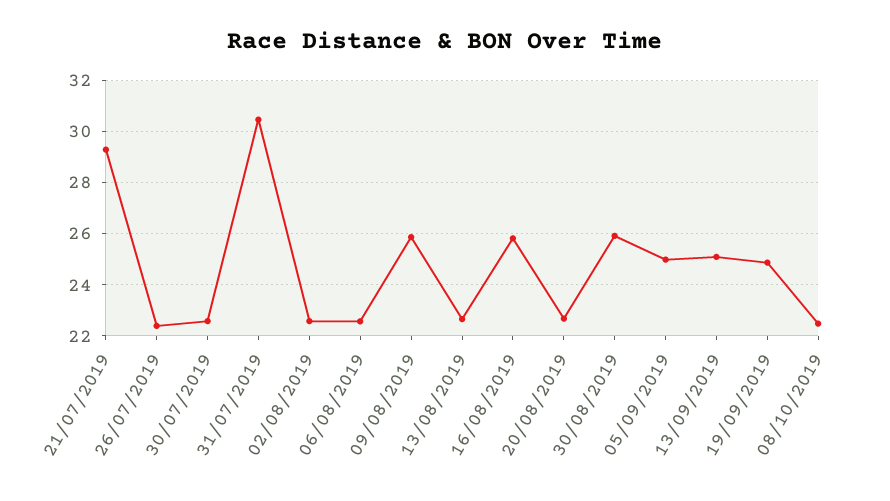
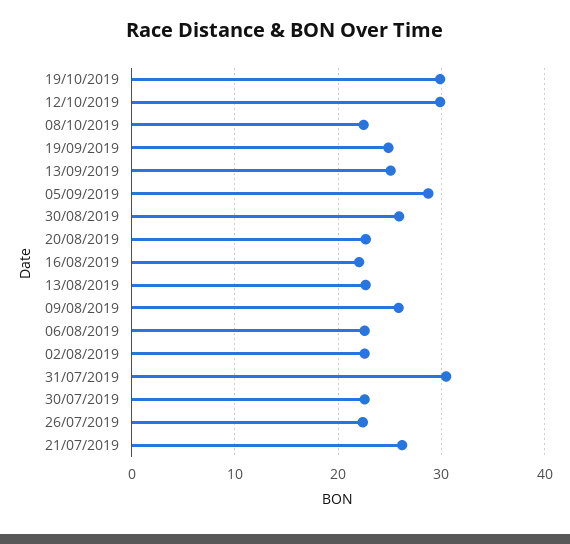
21/07/2019: 29.25 -> 26
16/08/2019: 25.75 -> 22
05/09/2019: 25 -> 29
19/10/2019: none -> 30
12/10/2019: none -> 30

